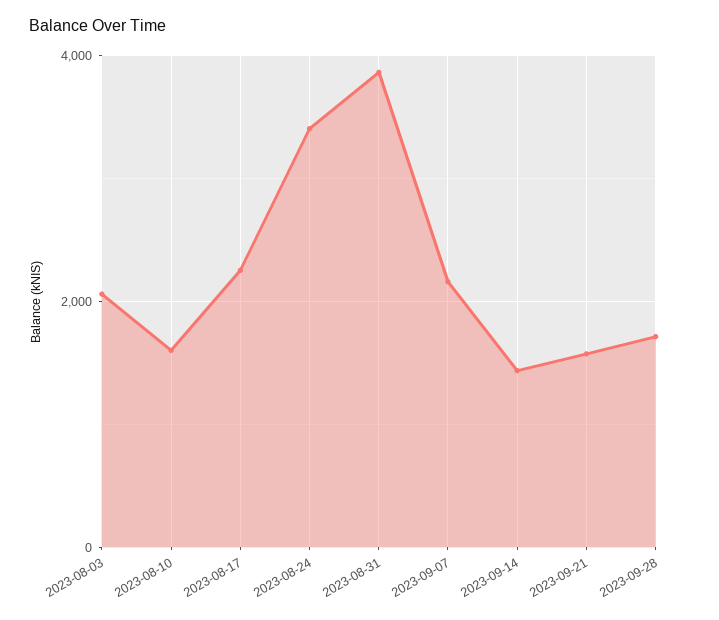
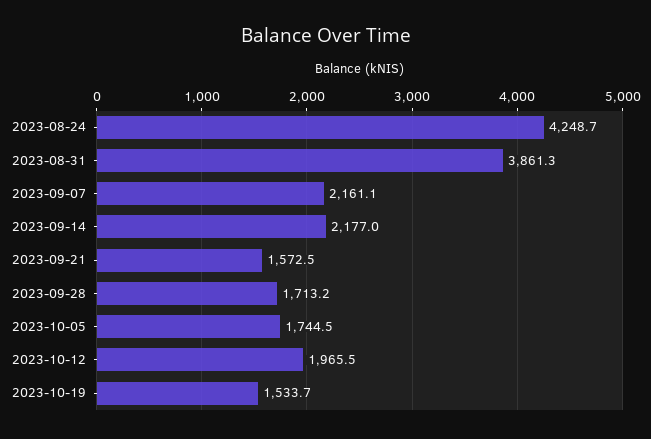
2023-08-03: 2000 -> none
2023-08-10: 1600 -> none
2023-08-17: 2200 -> none
2023-08-24: 3400 -> 4248.7
2023-09-14: 1400 -> 2177
2023-10-05: none -> 1744.5
2023-10-12: none -> 1965.5
2023-10-19: none -> 1533.7

